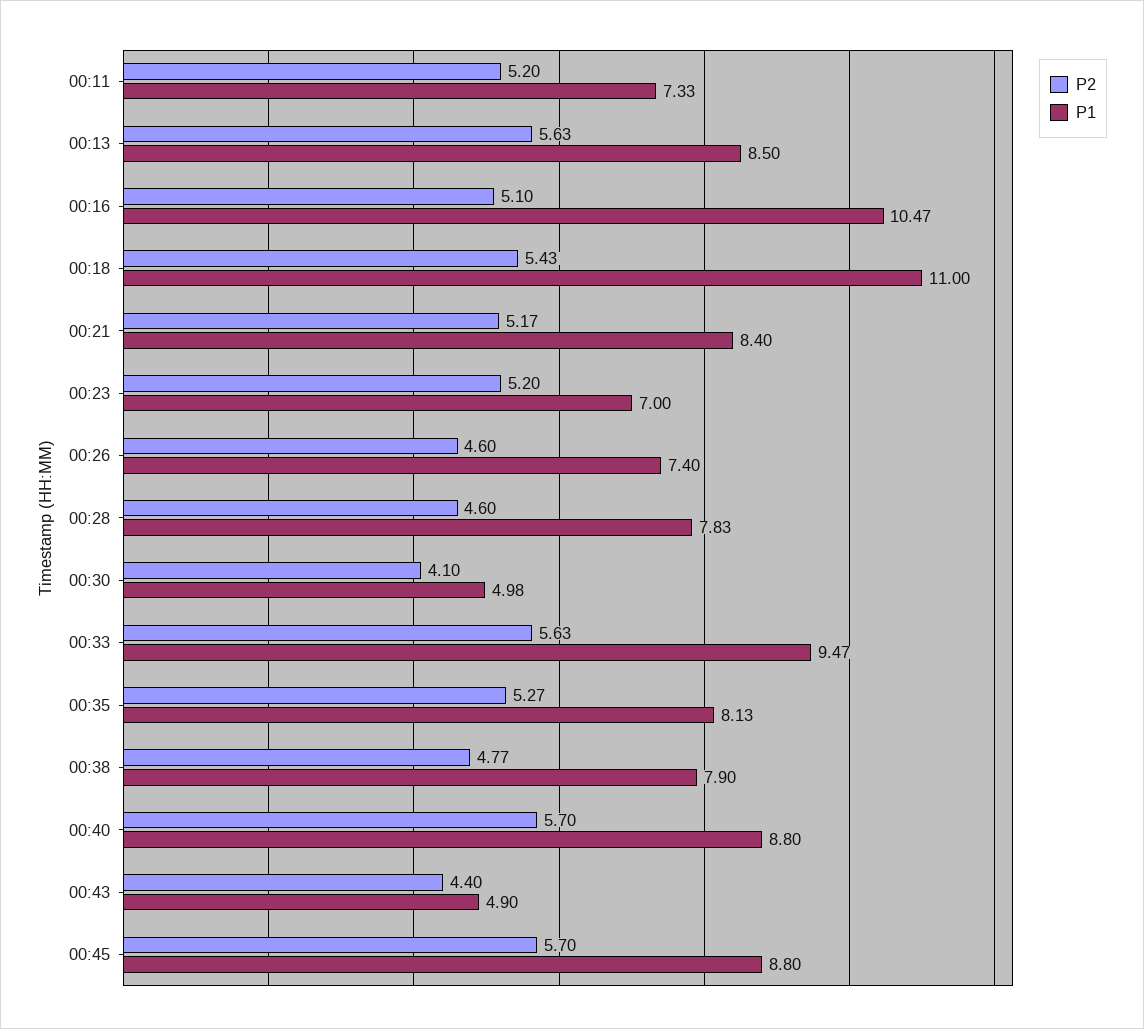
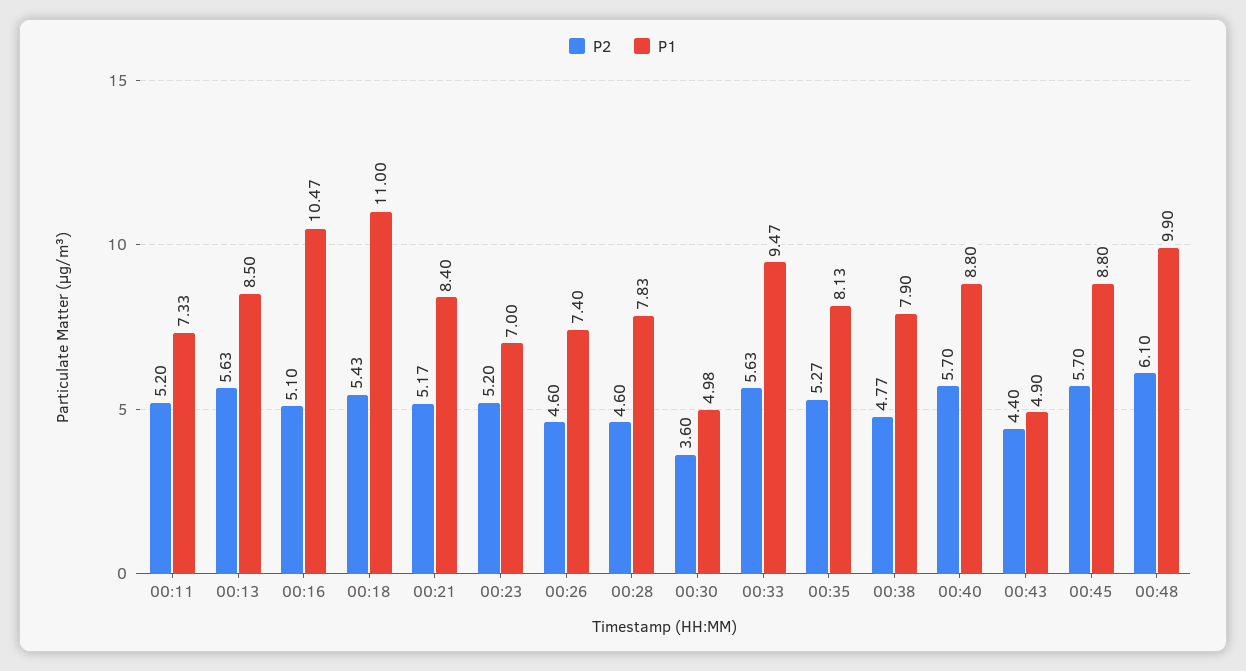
P2, 00:30: 4.1 -> 3.6
P2, 00:48: none -> 6.1
P1, 00:48: none -> 9.9

